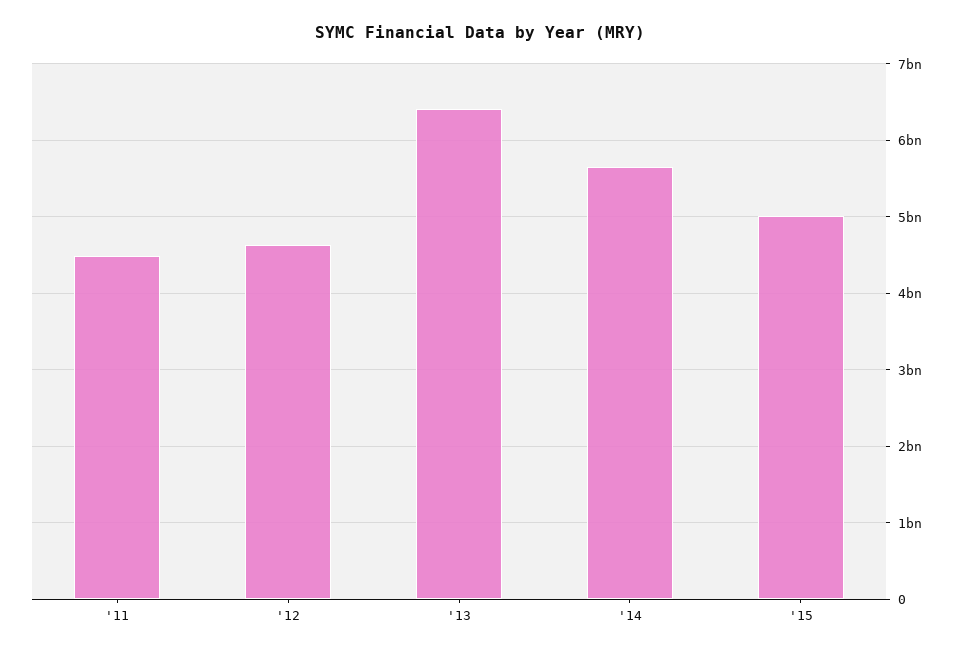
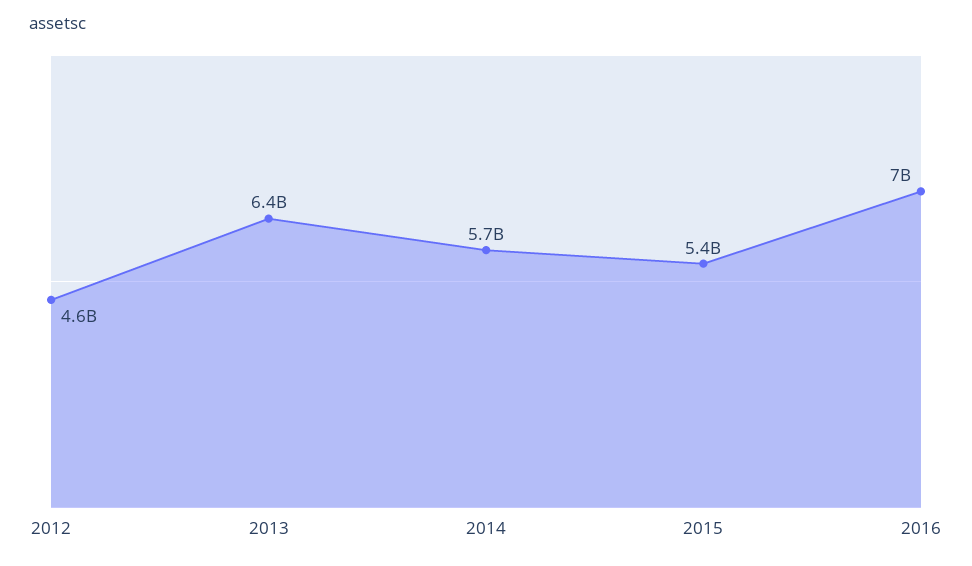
'11: 4500000000 -> none
'15: 5000000000 -> 5400000000
2016: none -> 7000000000

